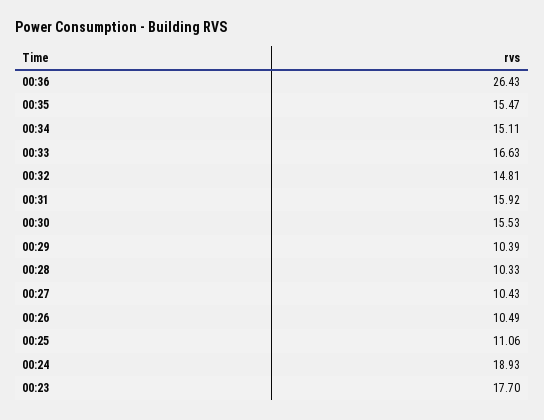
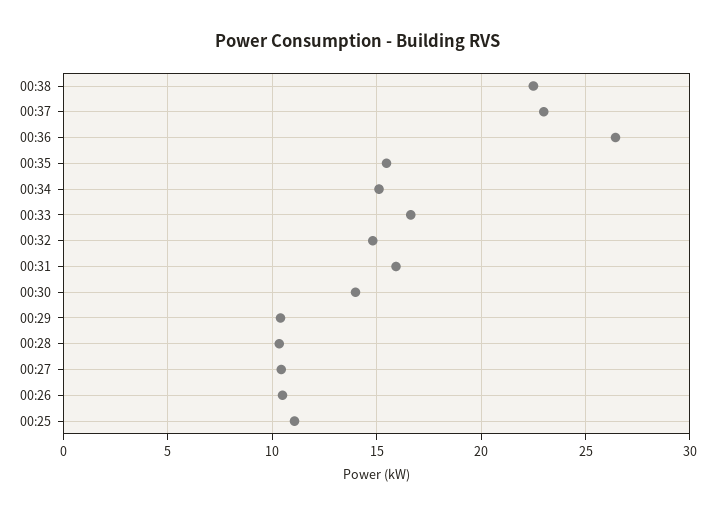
00:30: 15.53 -> 14
00:24: 18.93 -> none
00:23: 17.7 -> none
00:38: none -> 22.5
00:37: none -> 23

